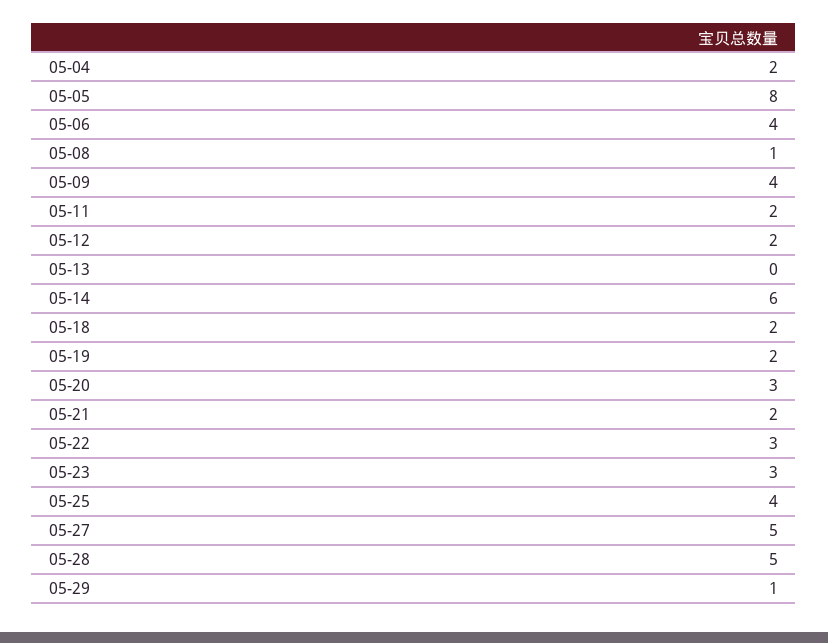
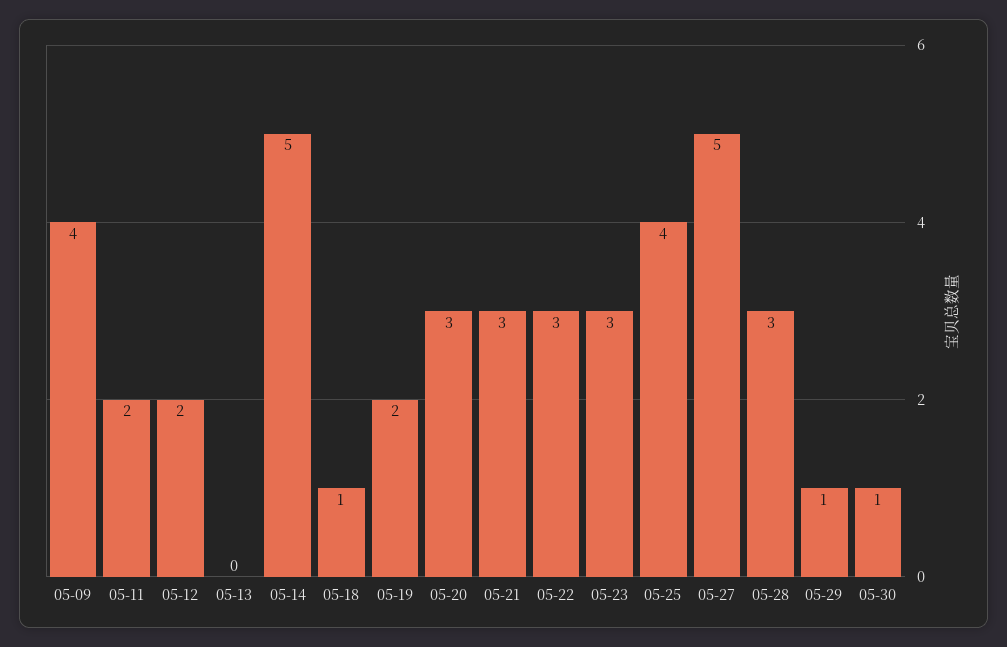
05-04: 2 -> none
05-05: 8 -> none
05-06: 4 -> none
05-08: 1 -> none
05-14: 6 -> 5
05-18: 2 -> 1
05-21: 2 -> 3
05-28: 5 -> 3
05-30: none -> 1

